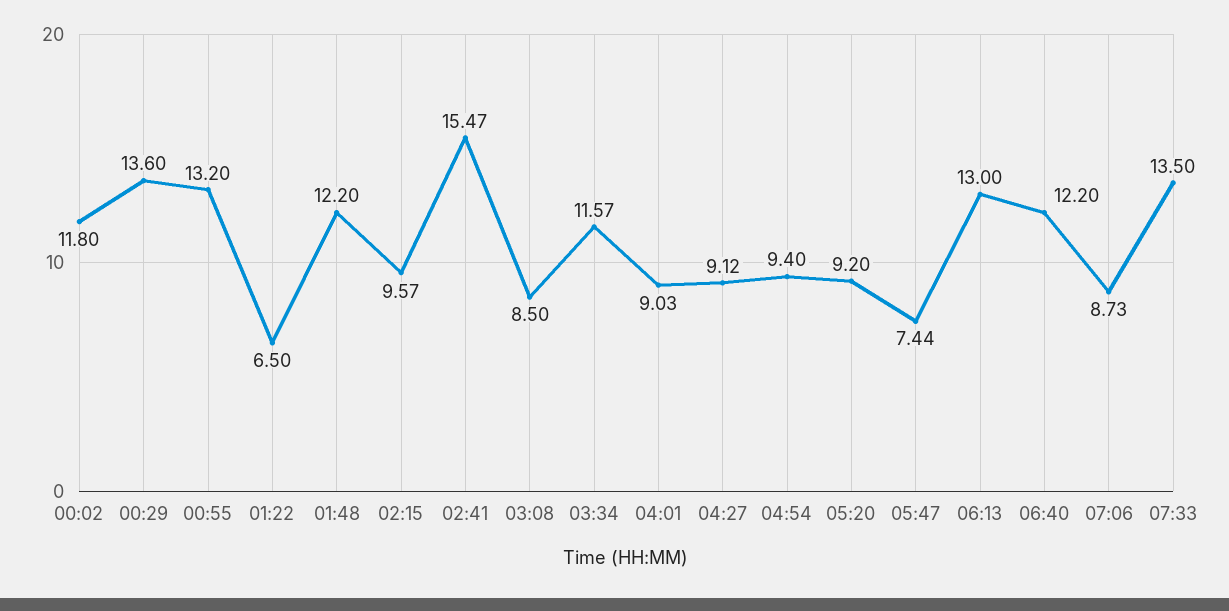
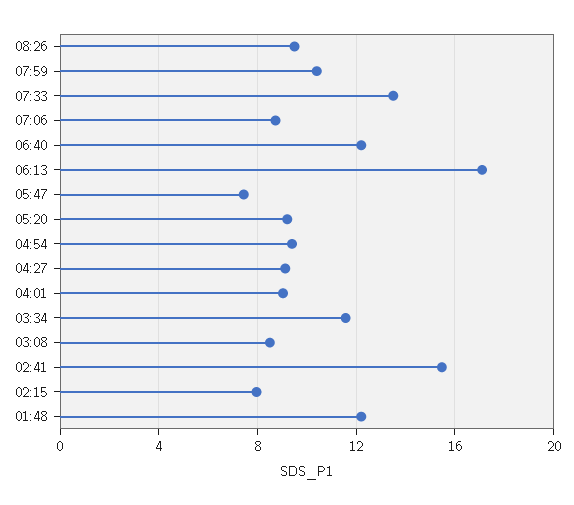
00:02: 11.8 -> none
00:29: 13.6 -> none
00:55: 13.2 -> none
01:22: 6.5 -> none
02:15: 9.57 -> 8
06:13: 13 -> 17
08:26: none -> 9.5
07:59: none -> 10.5

